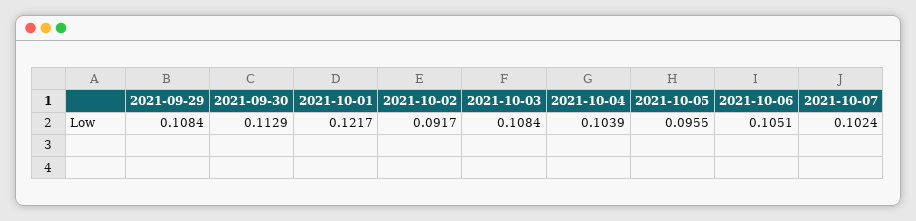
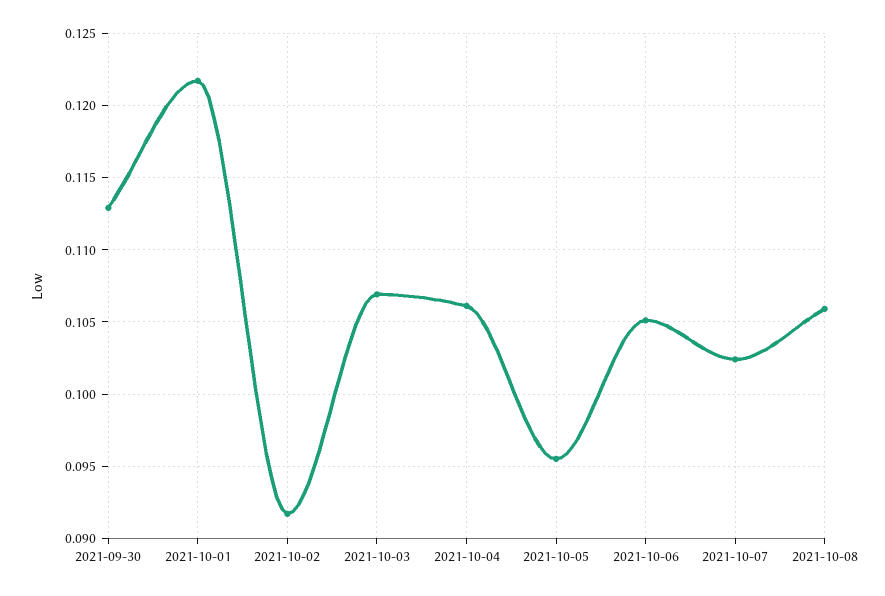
2021-09-29: 0.1084 -> none
2021-10-03: 0.1084 -> 0.107
2021-10-04: 0.1039 -> 0.106
2021-10-08: none -> 0.106

